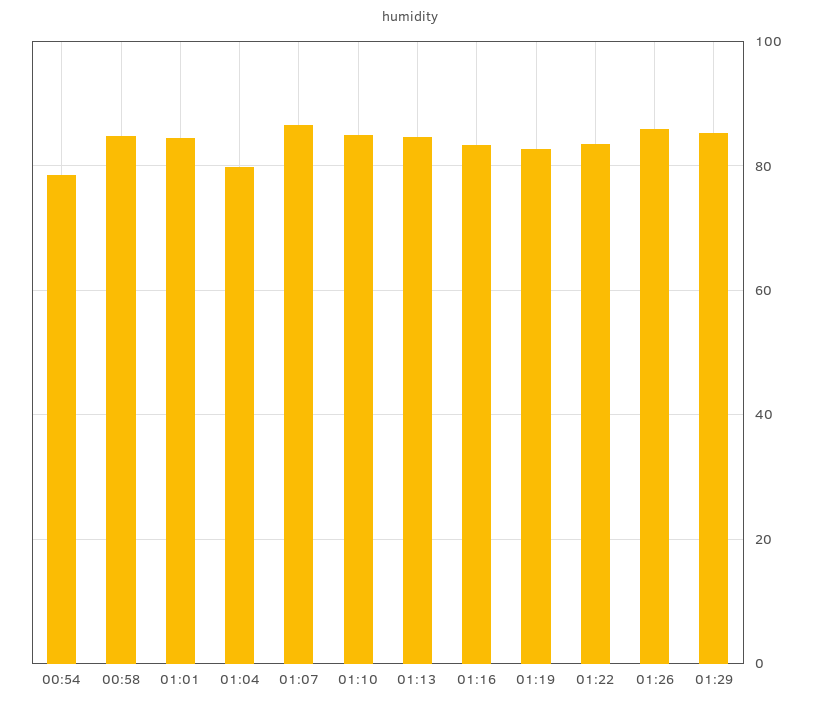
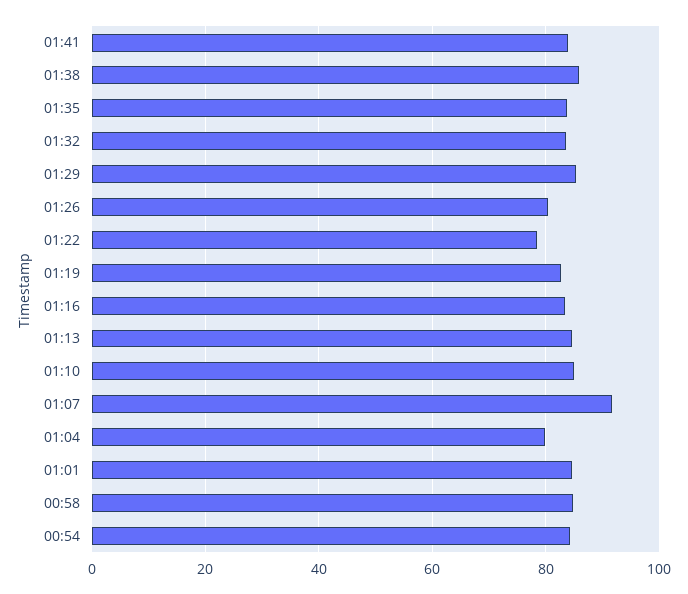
00:54: 78 -> 84
01:07: 86 -> 92
01:22: 84 -> 78
01:26: 86 -> 80
01:41: none -> 84
01:38: none -> 86
01:35: none -> 84
01:32: none -> 84

